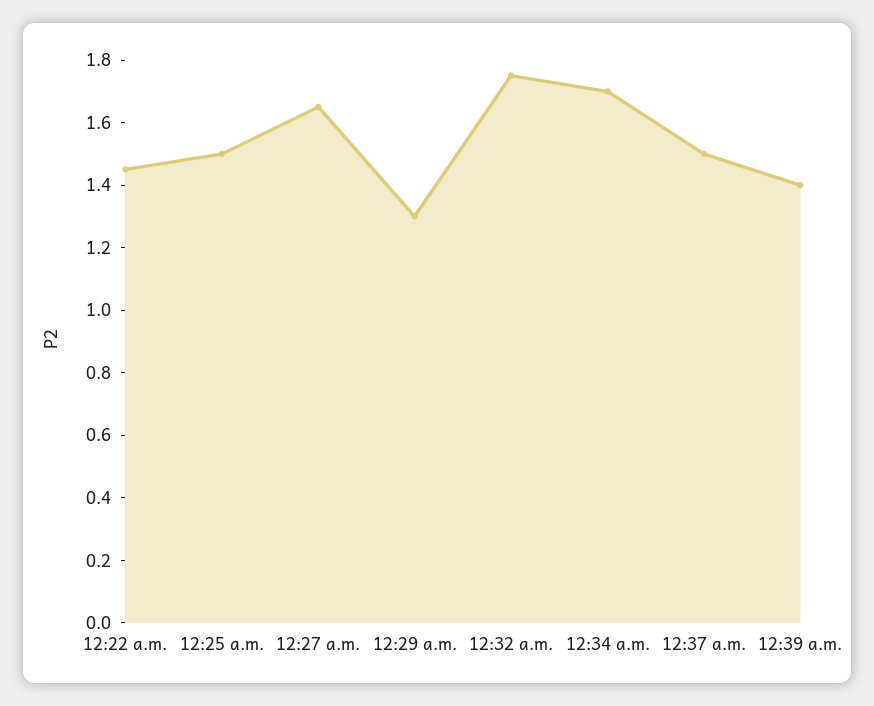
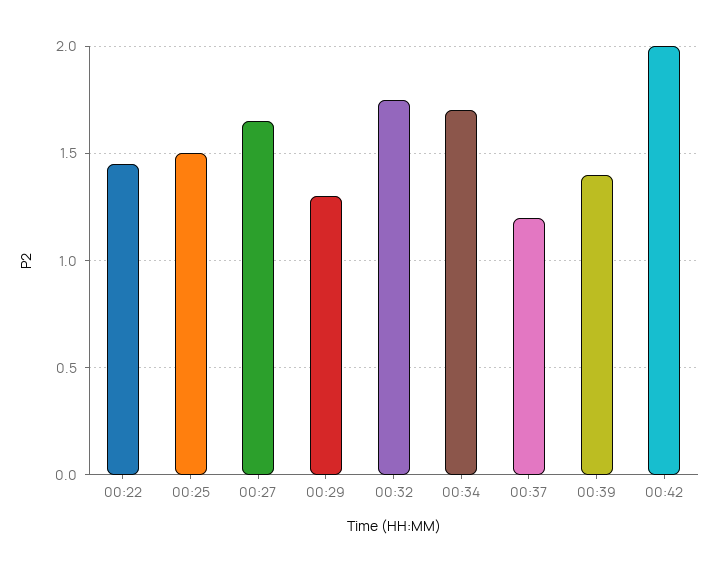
12:37 a.m.: 1.5 -> 1.2
00:42: none -> 2

